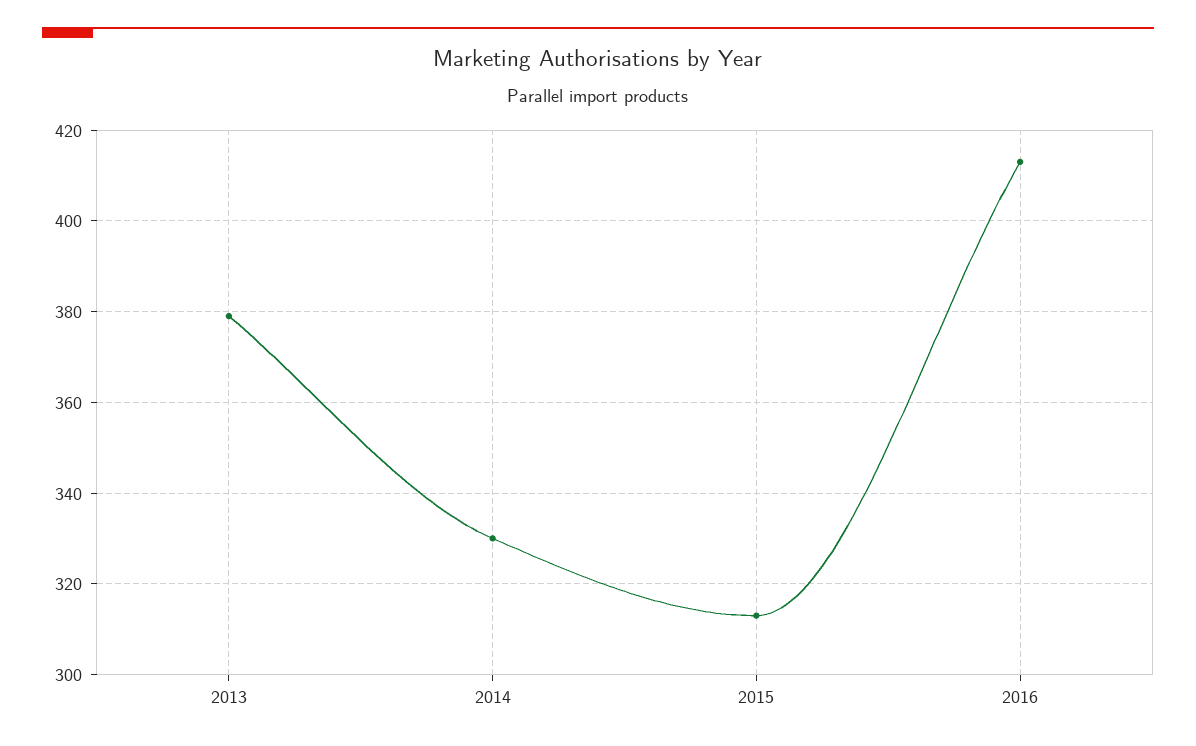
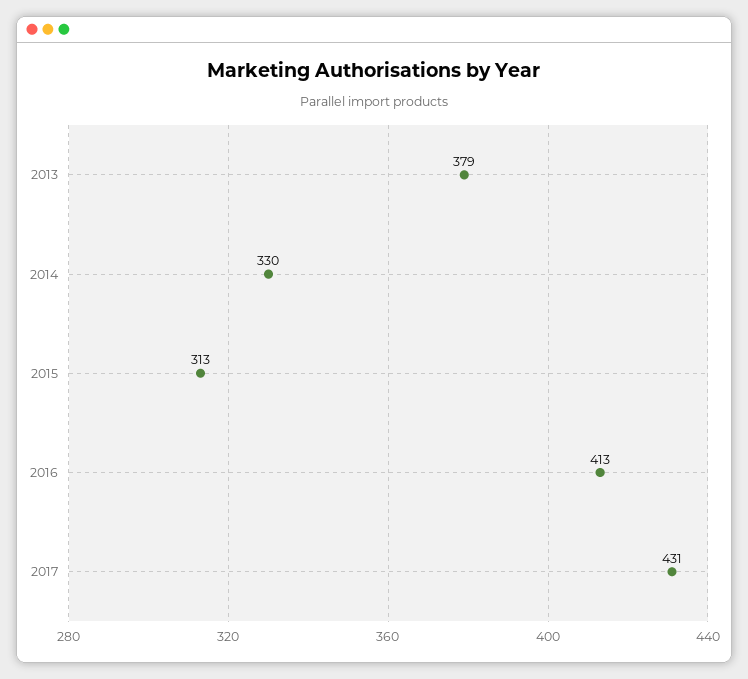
2017: none -> 431

